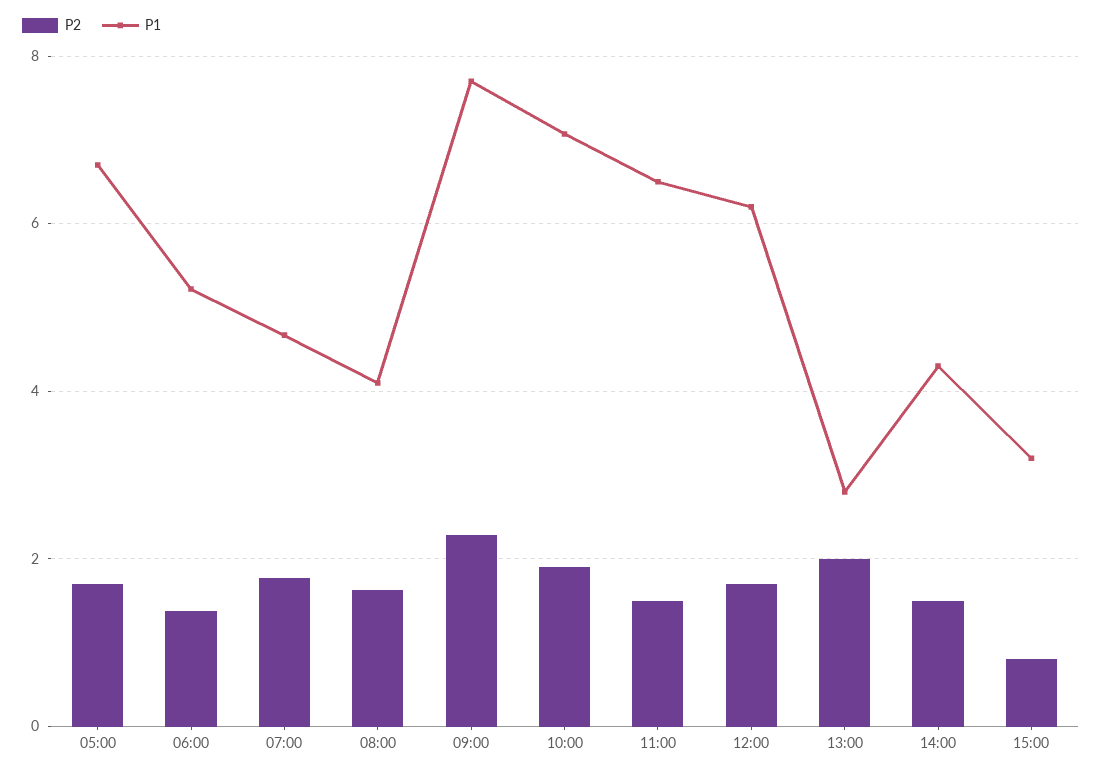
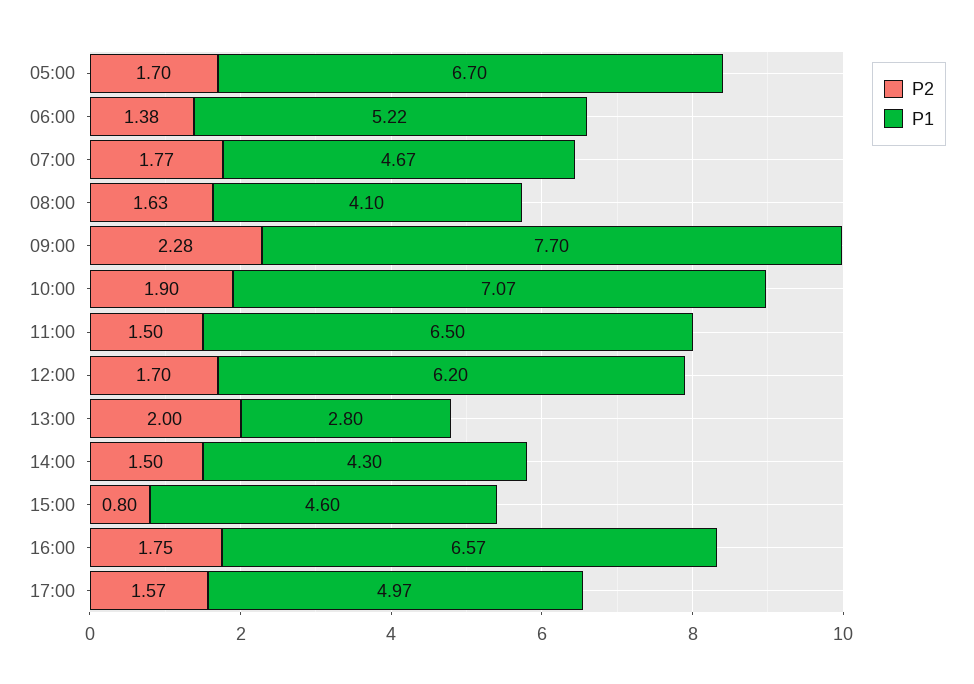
P1, 15:00: 3.2 -> 4.6
P2, 16:00: none -> 1.75
P1, 16:00: none -> 6.57
P2, 17:00: none -> 1.57
P1, 17:00: none -> 4.97

